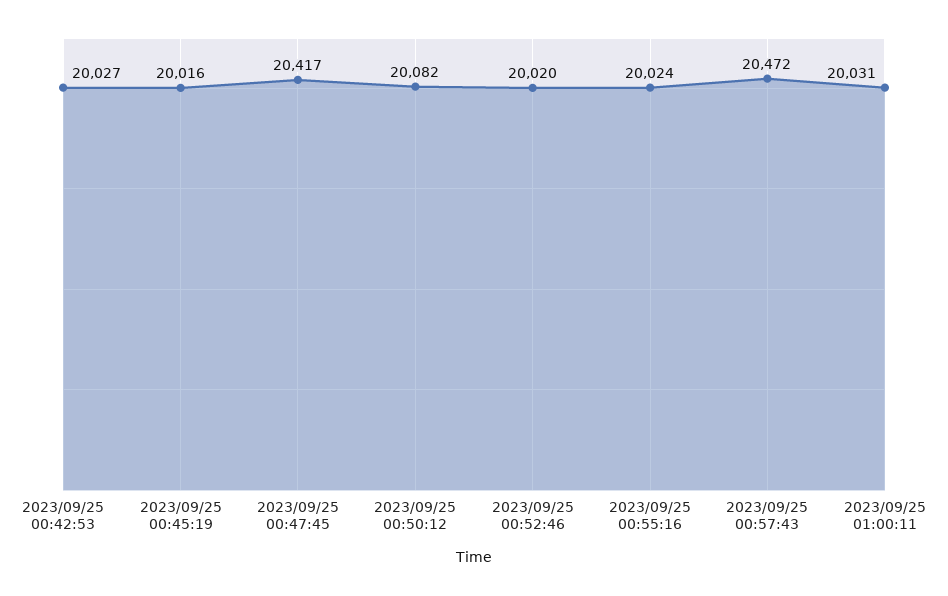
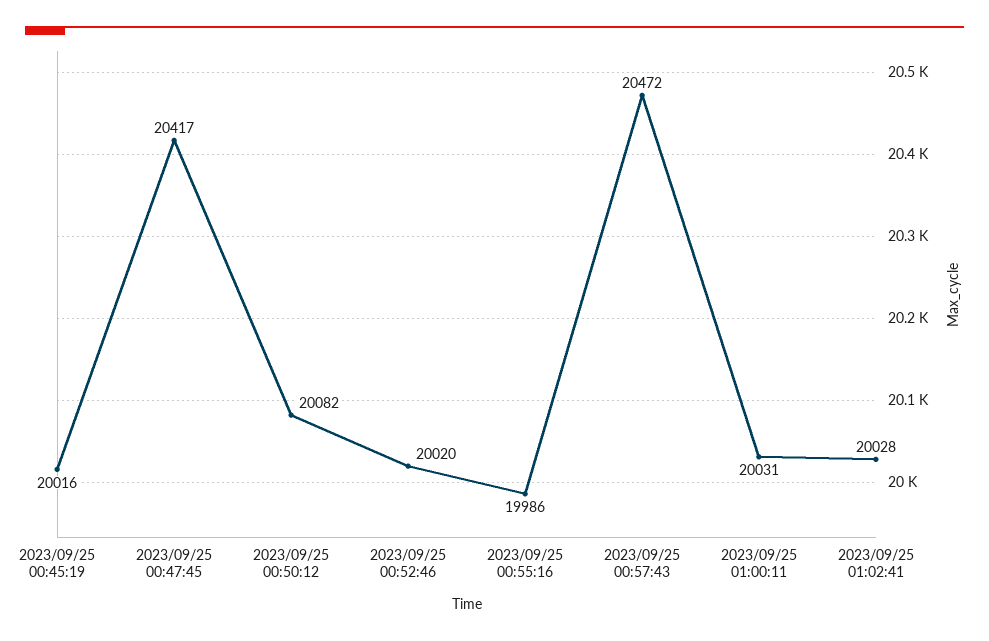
2023/09/25 00:42:53: 20027 -> none
2023/09/25 00:55:16: 20024 -> 19986
2023/09/25 01:02:41: none -> 20028

